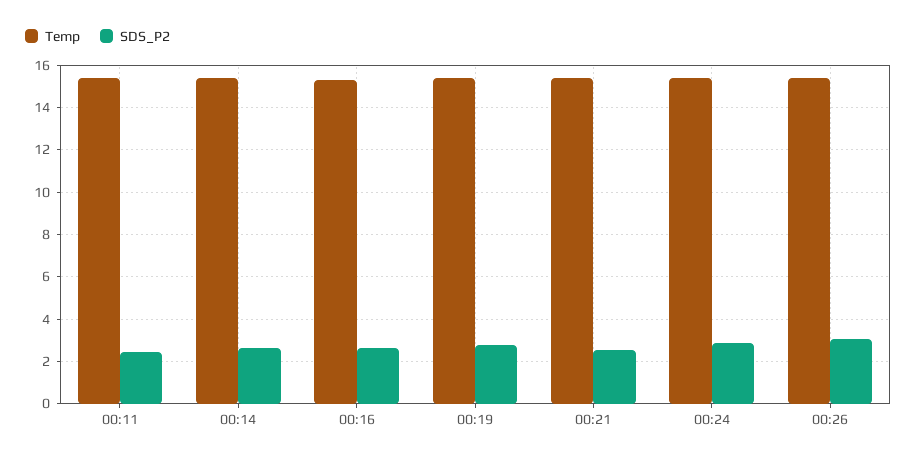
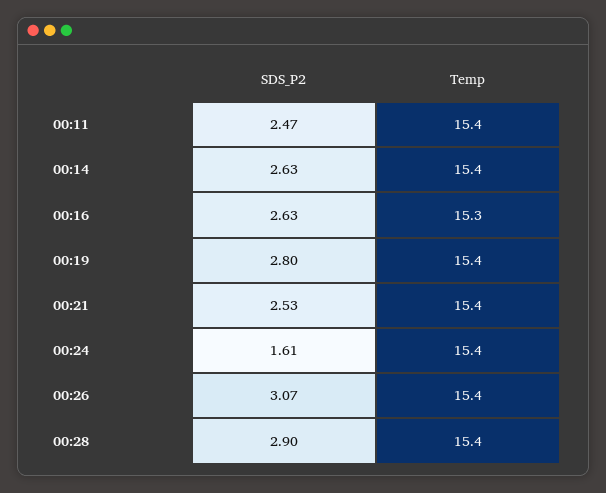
SDS_P2, 00:24: 3 -> 1.61
SDS_P2, 00:28: none -> 2.9
Temp, 00:28: none -> 15.4

